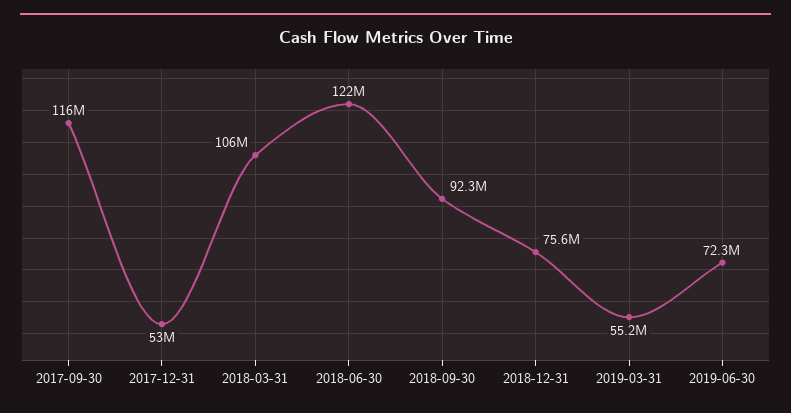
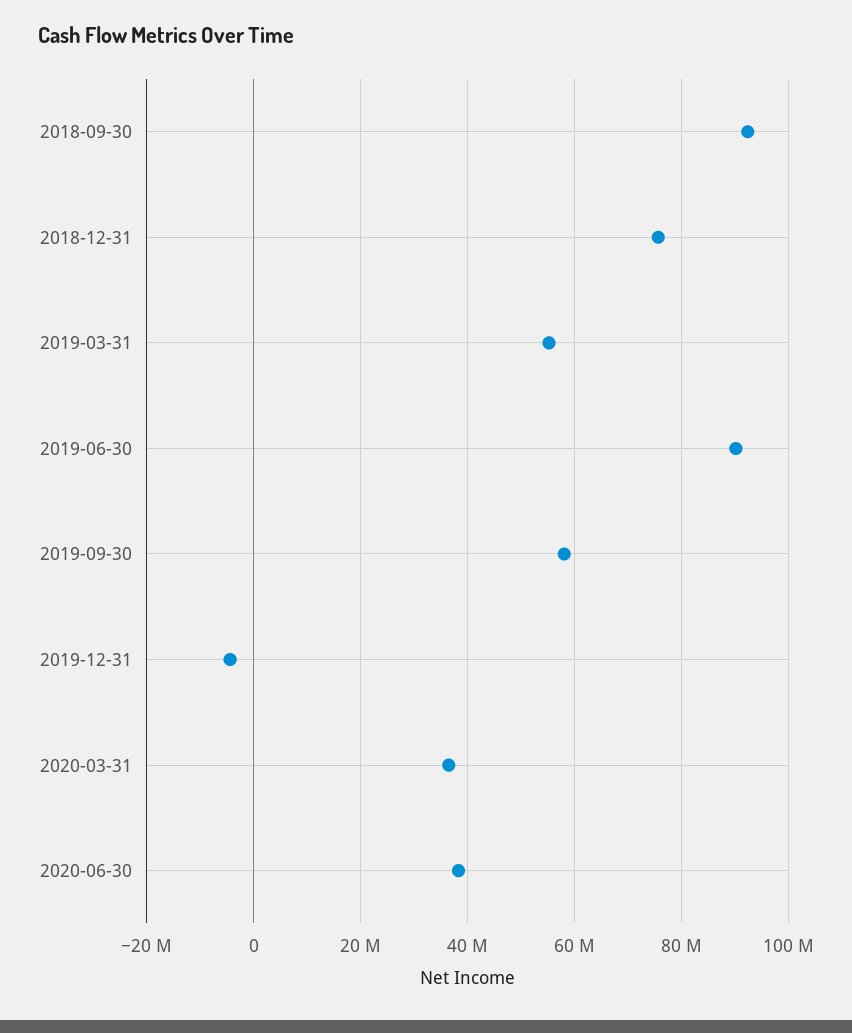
2017-09-30: 116000000 -> none
2017-12-31: 53000000 -> none
2018-03-31: 106000000 -> none
2018-06-30: 122000000 -> none
2019-06-30: 72300000 -> 90000000
2019-09-30: none -> 58000000
2019-12-31: none -> -4000000
2020-03-31: none -> 36000000
2020-06-30: none -> 38000000

